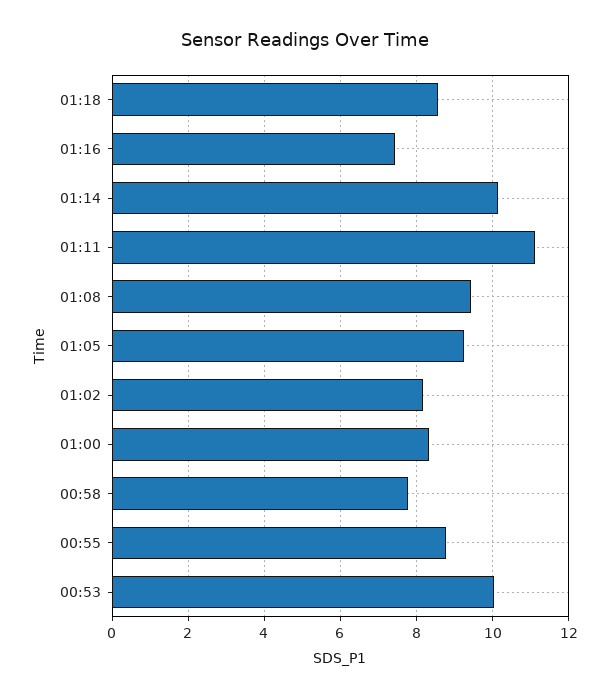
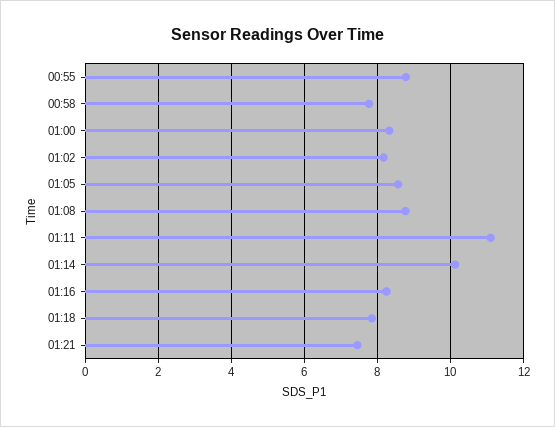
01:18: 8.6 -> 7.8
01:16: 7.4 -> 8.2
01:08: 9.4 -> 8.8
01:05: 9.2 -> 8.6
00:53: 10 -> none
01:21: none -> 7.4

